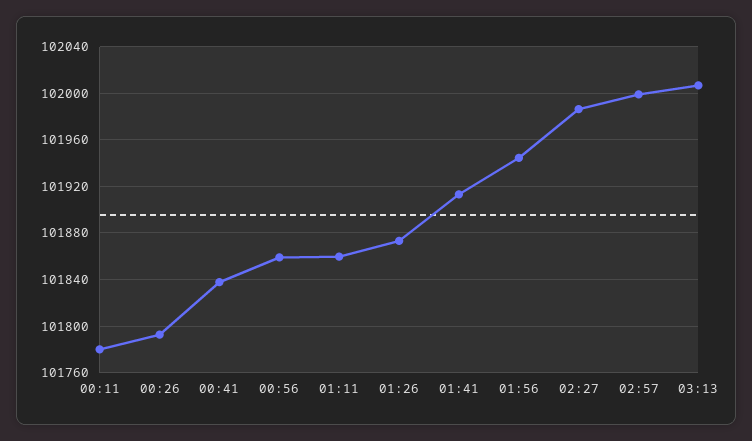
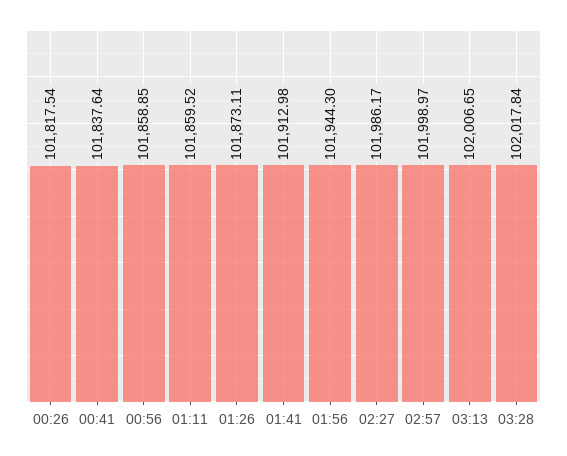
00:11: 101780 -> none
00:26: 101790 -> 101817.54
03:28: none -> 102017.84

